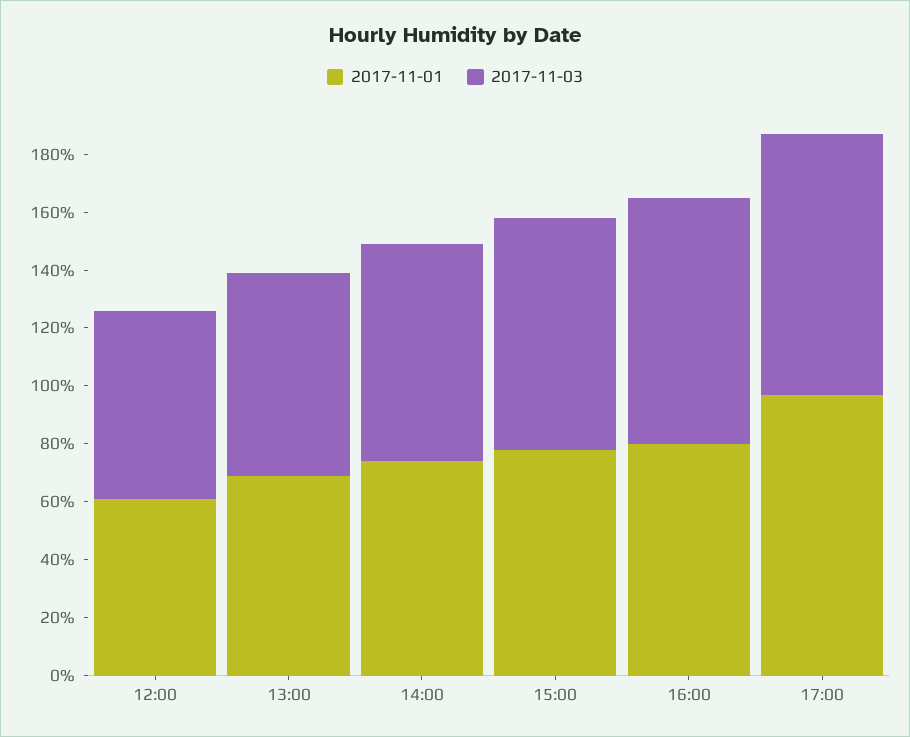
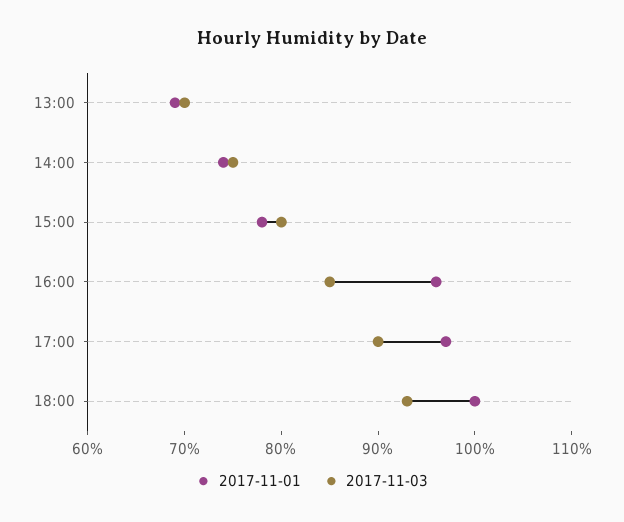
2017-11-01, 12:00: 60 -> none
2017-11-03, 12:00: 65 -> none
2017-11-01, 16:00: 80 -> 96
2017-11-01, 18:00: none -> 100
2017-11-03, 18:00: none -> 93

